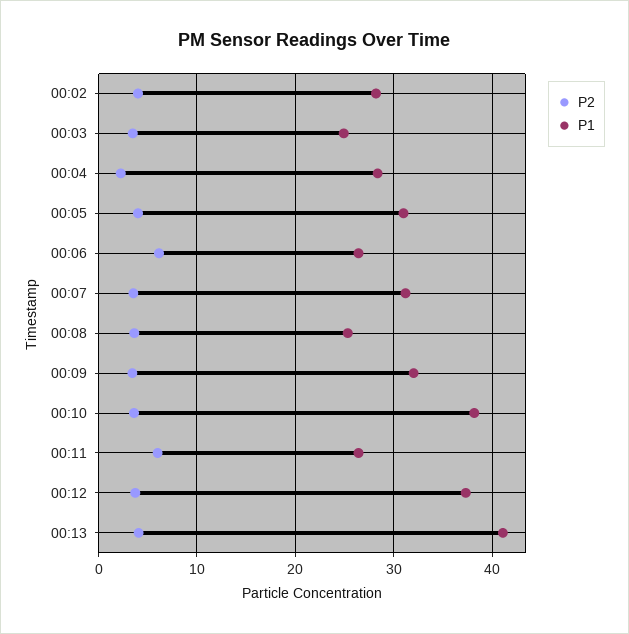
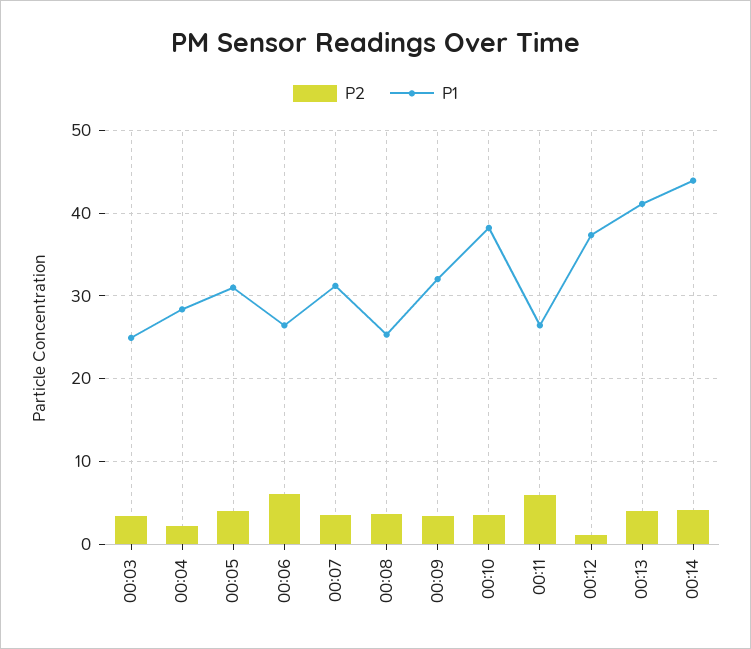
P2, 00:02: 4 -> none
P1, 00:02: 28 -> none
P2, 00:12: 4 -> 1
P2, 00:14: none -> 4
P1, 00:14: none -> 44

